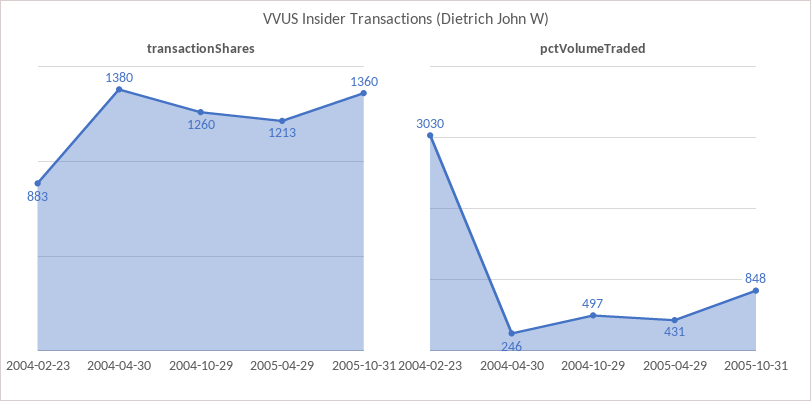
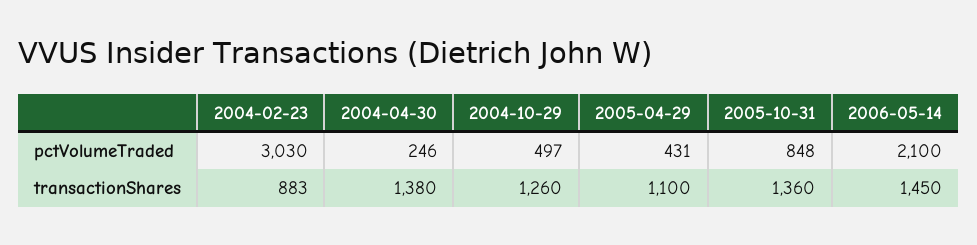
transactionShares, 2005-04-29: 1213 -> 1100
pctVolumeTraded, 2006-05-14: none -> 2100
transactionShares, 2006-05-14: none -> 1450

